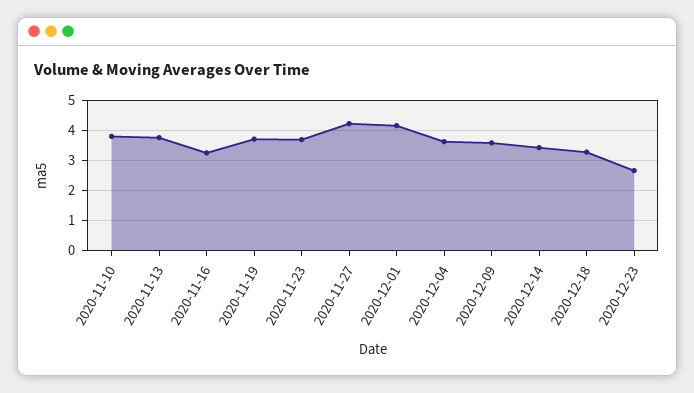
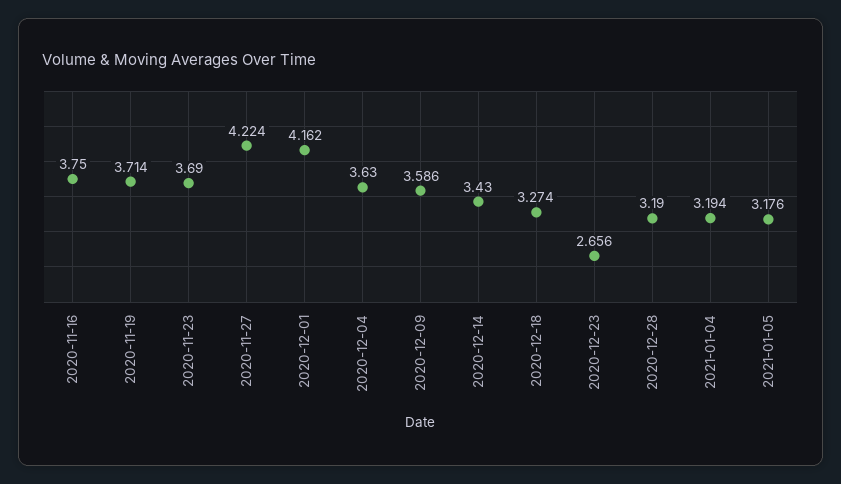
2020-11-10: 3.75 -> none
2020-11-13: 3.75 -> none
2020-11-16: 3.25 -> 3.75
2020-12-28: none -> 3.19
2021-01-04: none -> 3.194
2021-01-05: none -> 3.176

